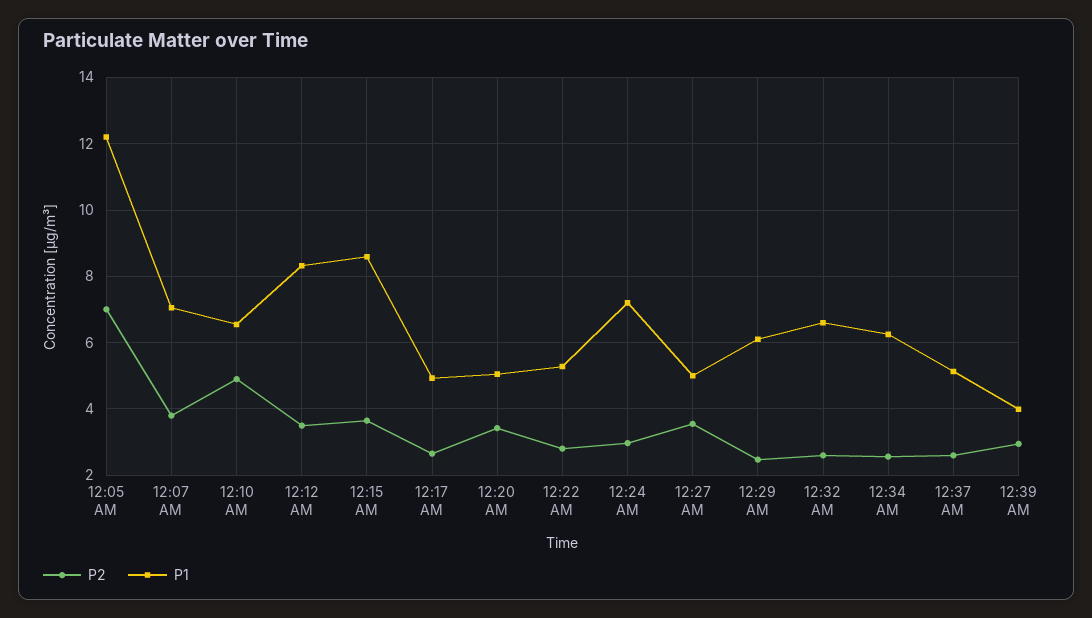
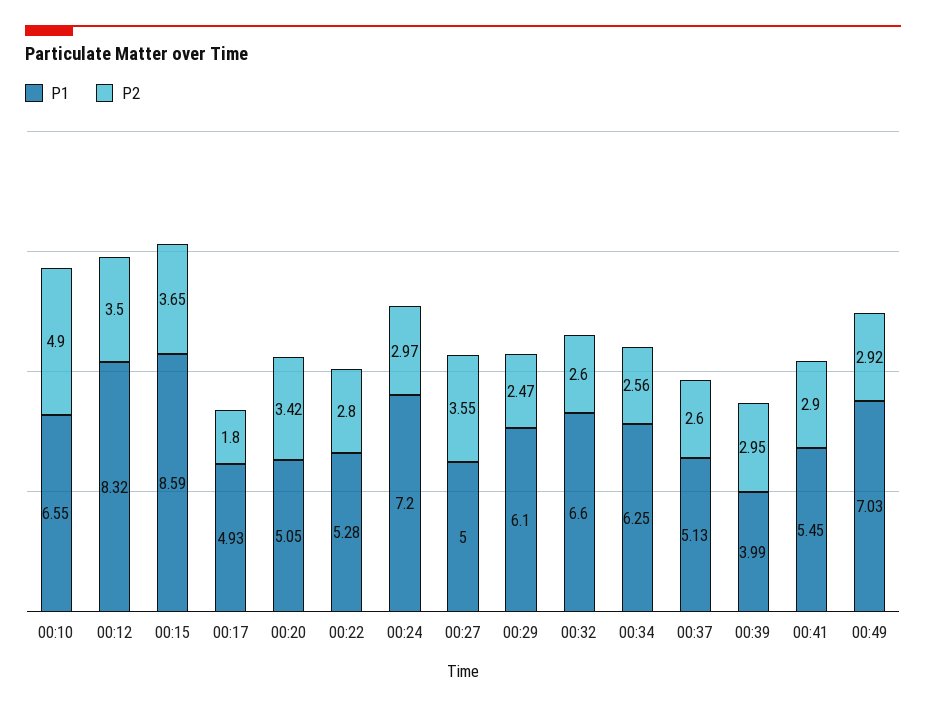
P2, 12:05 AM: 7 -> none
P1, 12:05 AM: 12.2 -> none
P2, 12:07 AM: 3.8 -> none
P1, 12:07 AM: 7 -> none
P2, 12:17 AM: 2.6 -> 1.8
P1, 00:41: none -> 5.45
P2, 00:41: none -> 2.9
P1, 00:49: none -> 7.03
P2, 00:49: none -> 2.92

